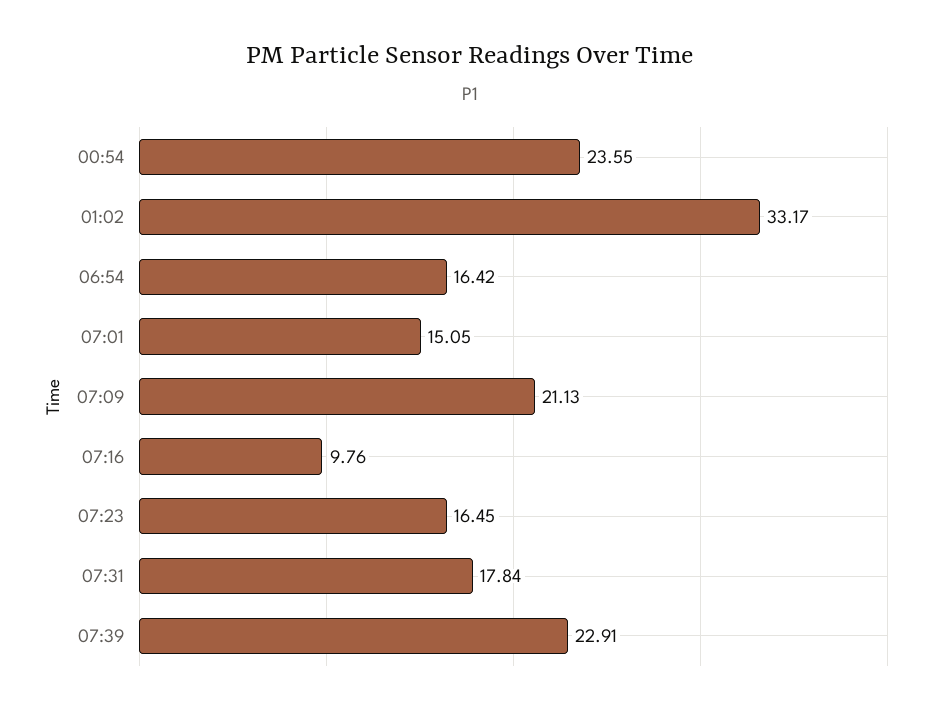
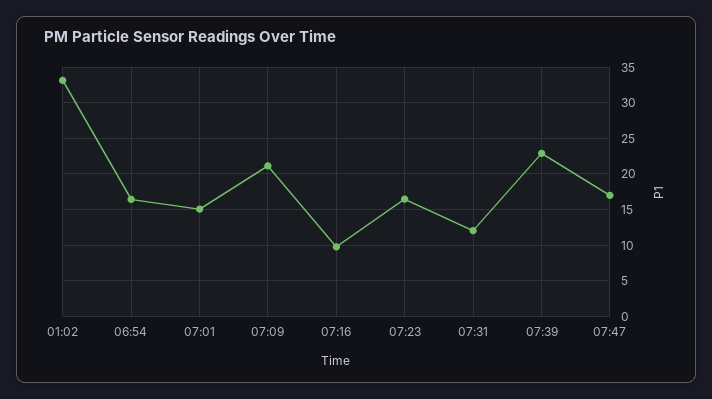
00:54: 23.55 -> none
07:31: 17.84 -> 12
07:47: none -> 17

